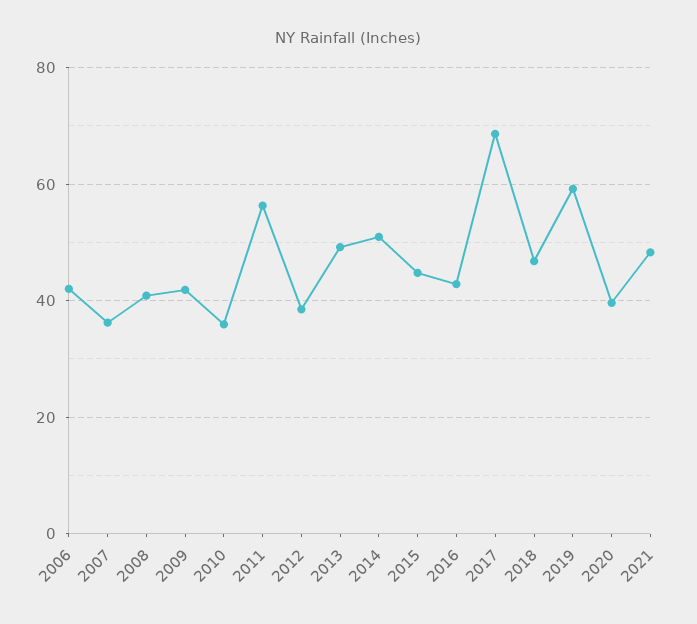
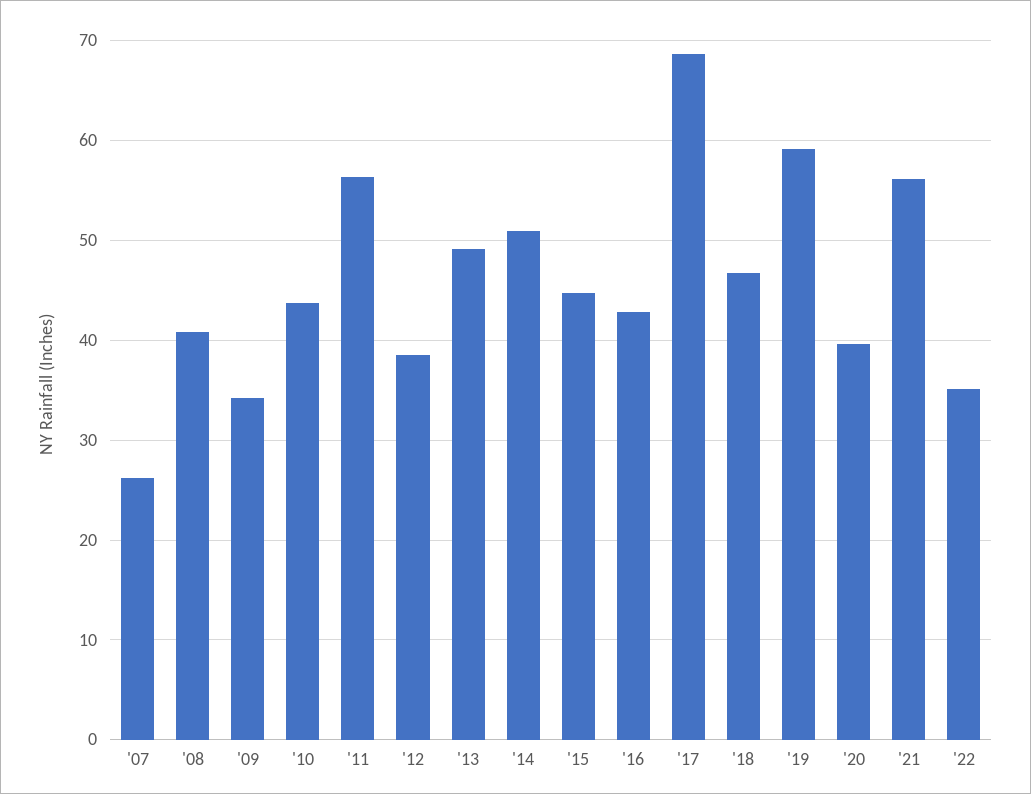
2006: 42 -> none
2007: 36 -> 26
2009: 42 -> 34
2010: 36 -> 44
2021: 48 -> 56
'22: none -> 35

